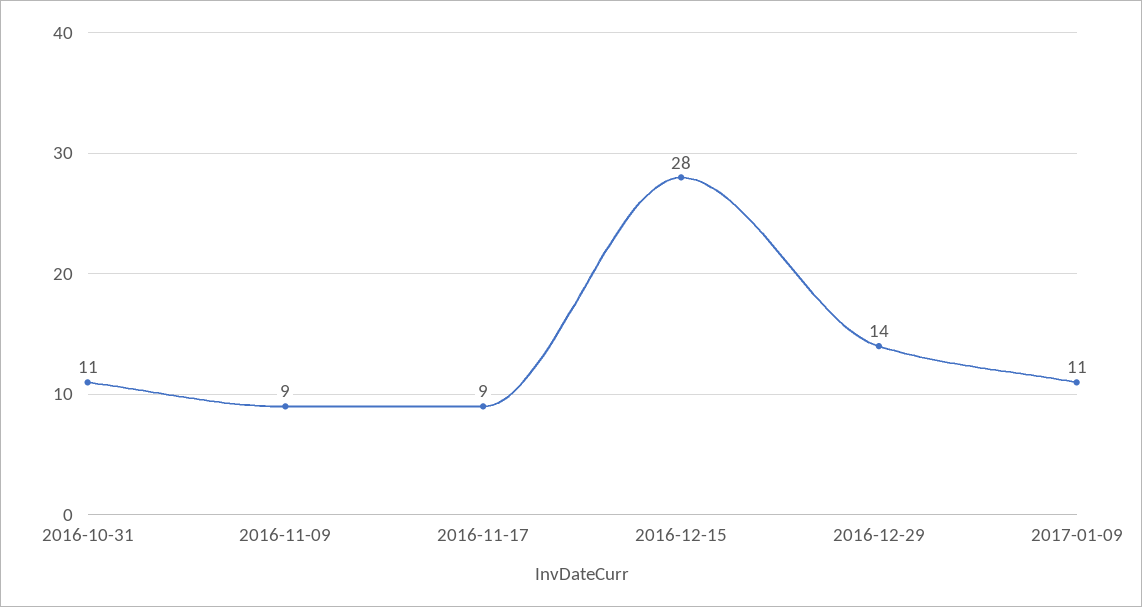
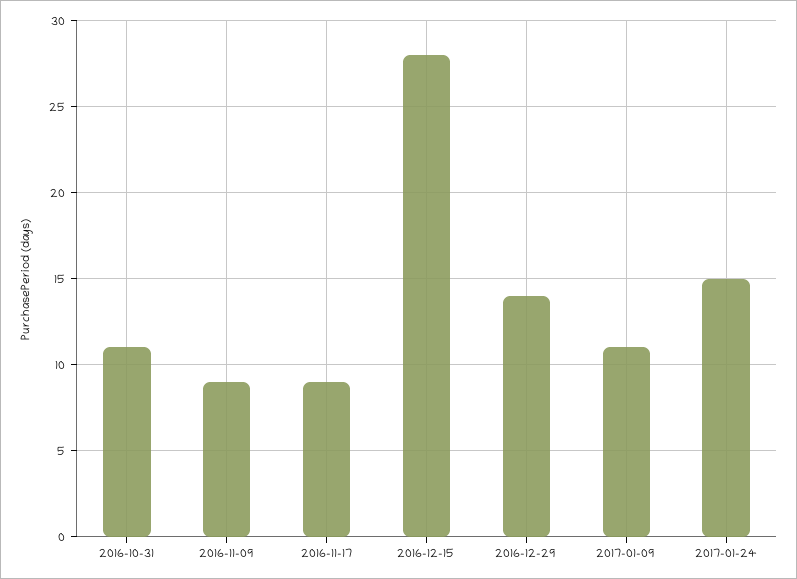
2017-01-24: none -> 15

